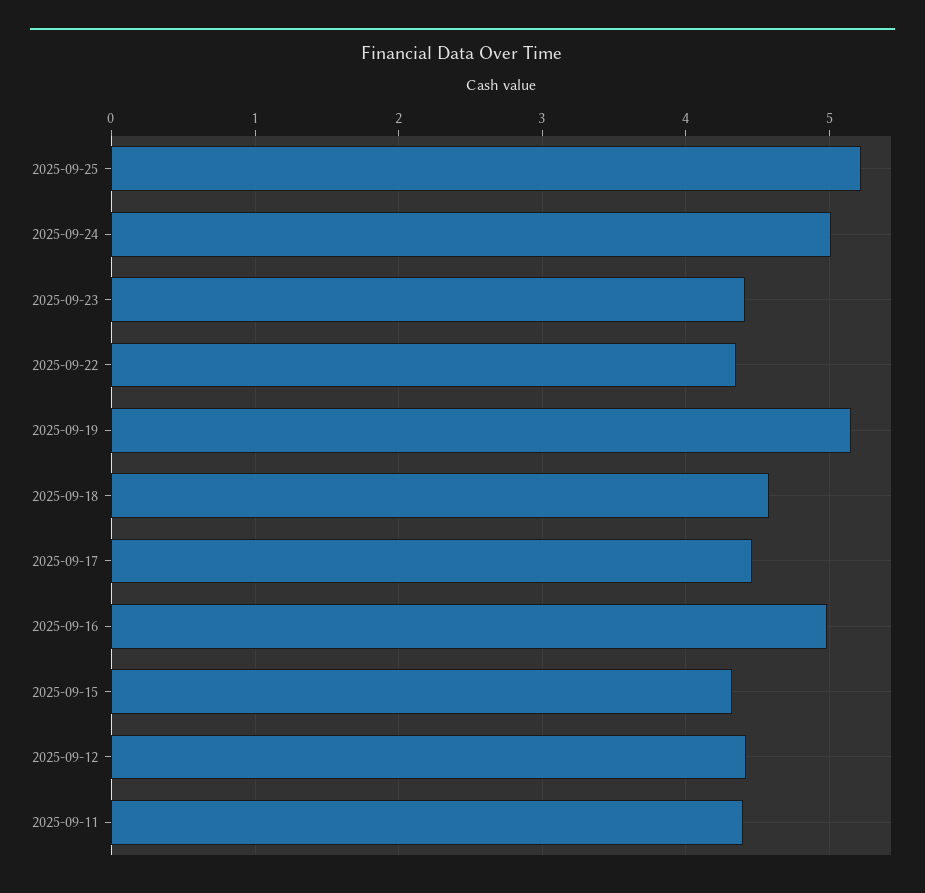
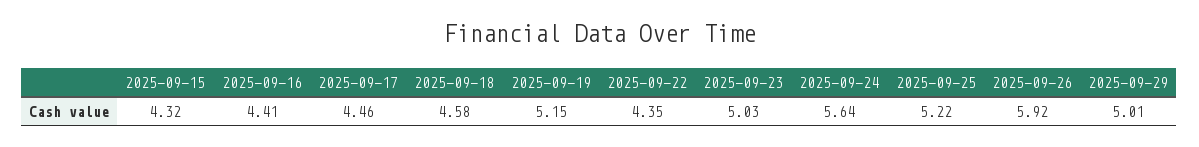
2025-09-24: 5 -> 5.64
2025-09-23: 4.4 -> 5.03
2025-09-16: 5 -> 4.41
2025-09-12: 4.4 -> none
2025-09-11: 4.4 -> none
2025-09-26: none -> 5.92
2025-09-29: none -> 5.01

